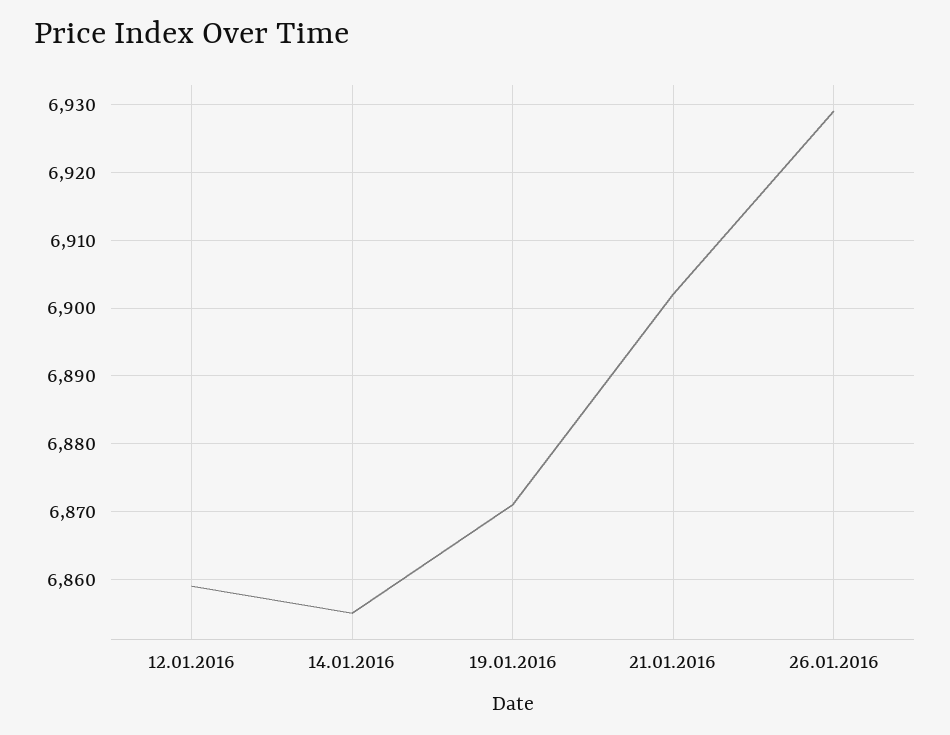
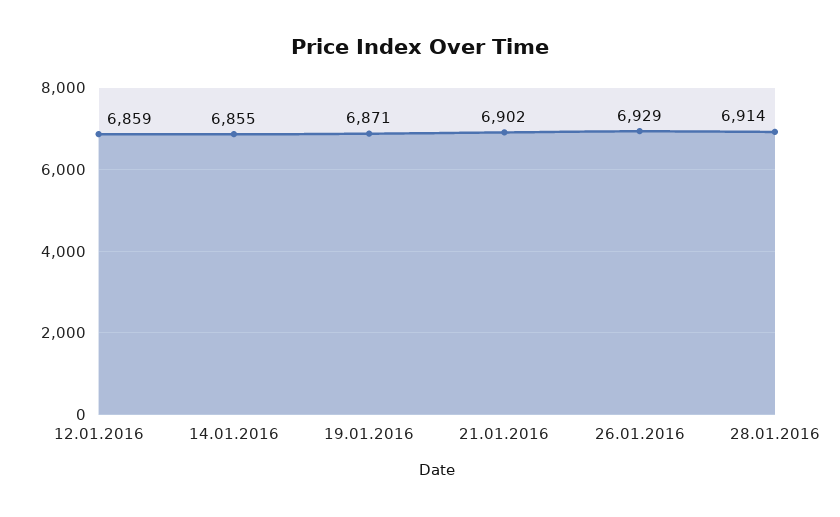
28.01.2016: none -> 6914

